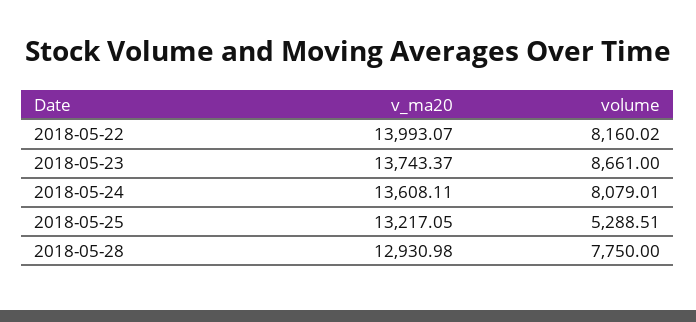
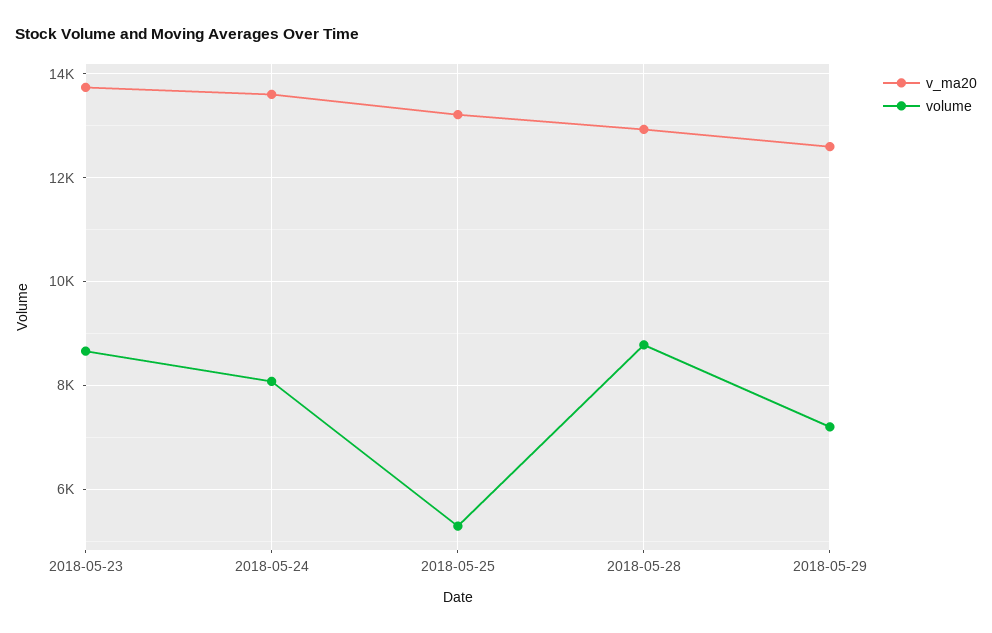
v_ma20, 2018-05-22: 13993.07 -> none
volume, 2018-05-22: 8160.02 -> none
volume, 2018-05-28: 7750 -> 8800
v_ma20, 2018-05-29: none -> 12600
volume, 2018-05-29: none -> 7200

